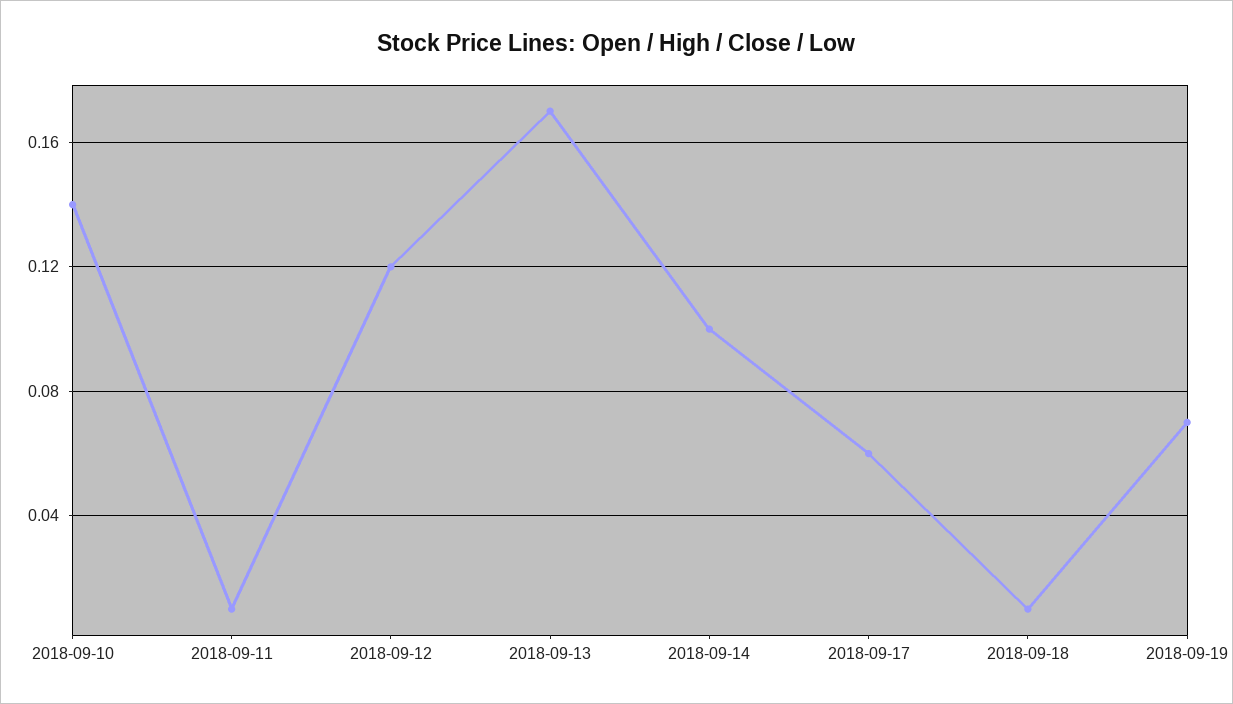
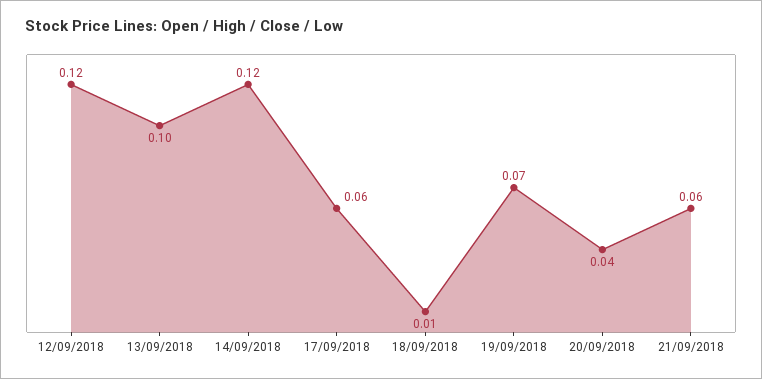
2018-09-10: 0.14 -> none
2018-09-11: 0.01 -> none
2018-09-13: 0.17 -> 0.1
2018-09-14: 0.1 -> 0.12
20/09/2018: none -> 0.04
21/09/2018: none -> 0.06

